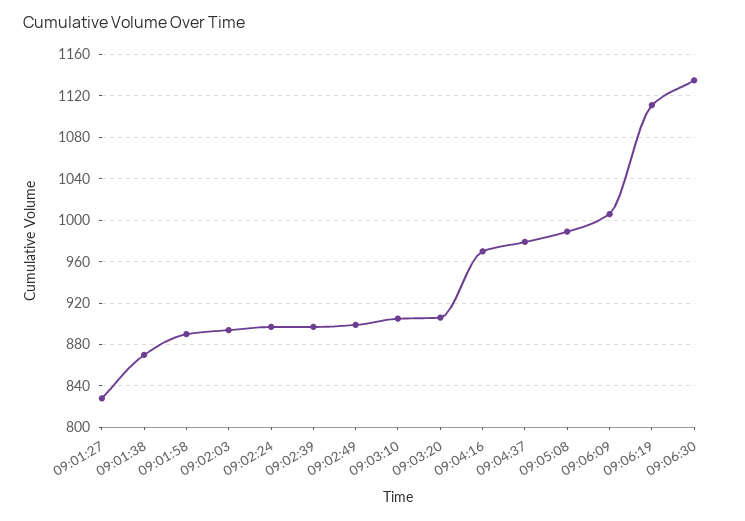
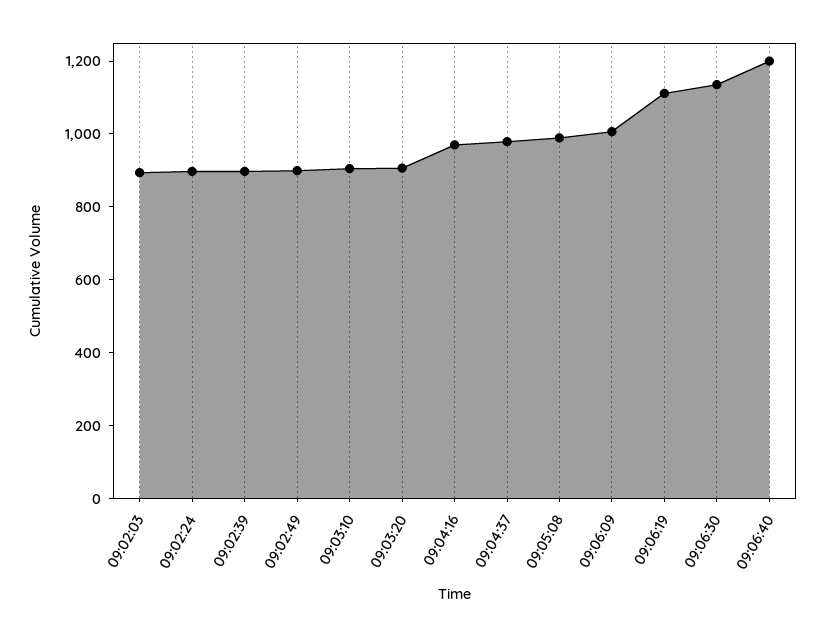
09:01:27: 830 -> none
09:01:38: 870 -> none
09:01:58: 890 -> none
09:06:40: none -> 1200

